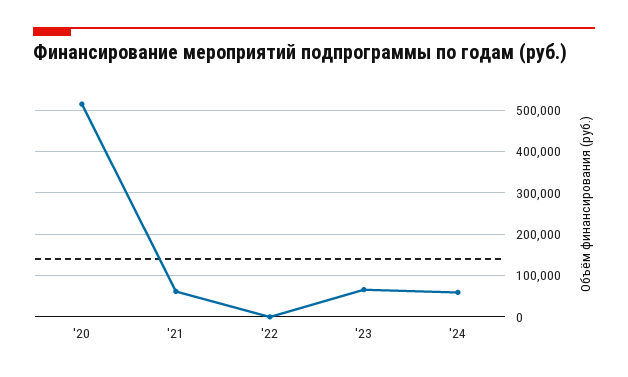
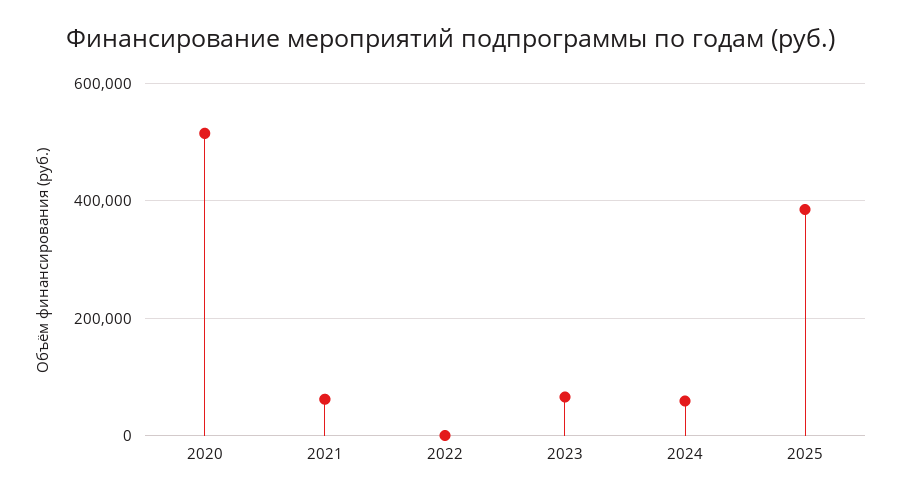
2025: none -> 380000

